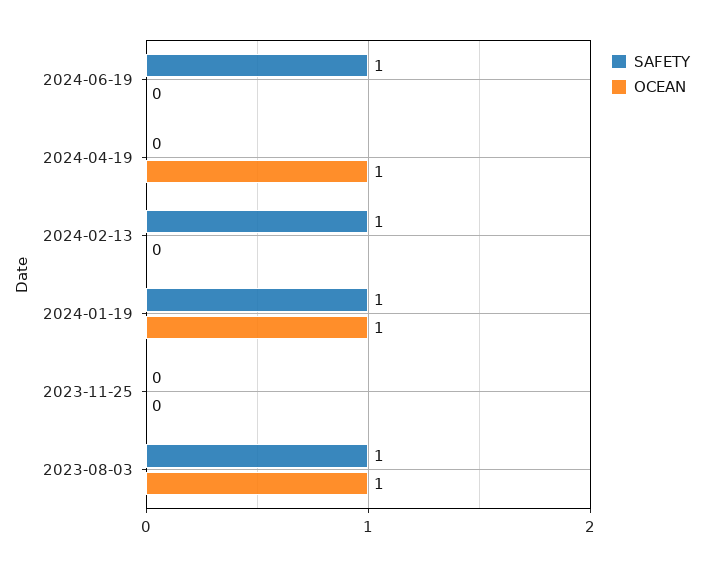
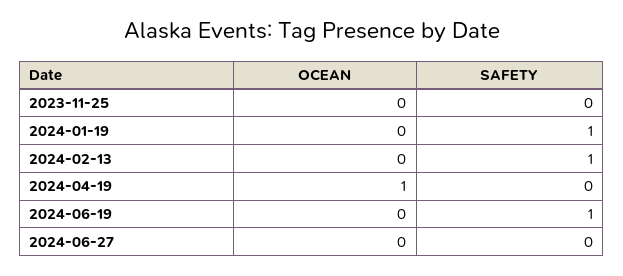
OCEAN, 2024-01-19: 1 -> 0
SAFETY, 2023-08-03: 1 -> none
OCEAN, 2023-08-03: 1 -> none
OCEAN, 2024-06-27: none -> 0
SAFETY, 2024-06-27: none -> 0

